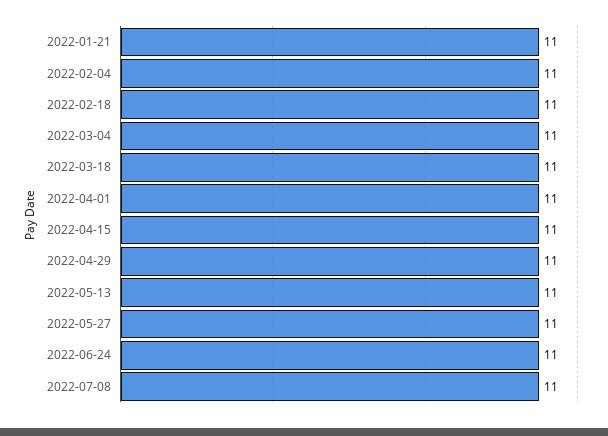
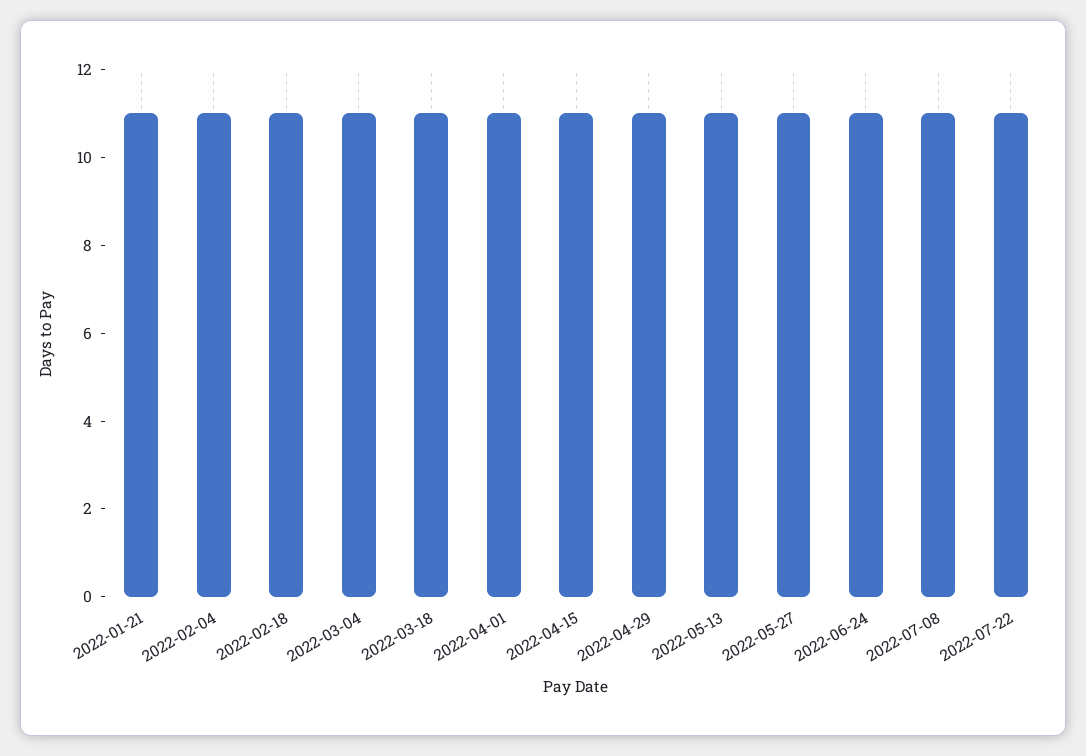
2022-07-22: none -> 11

